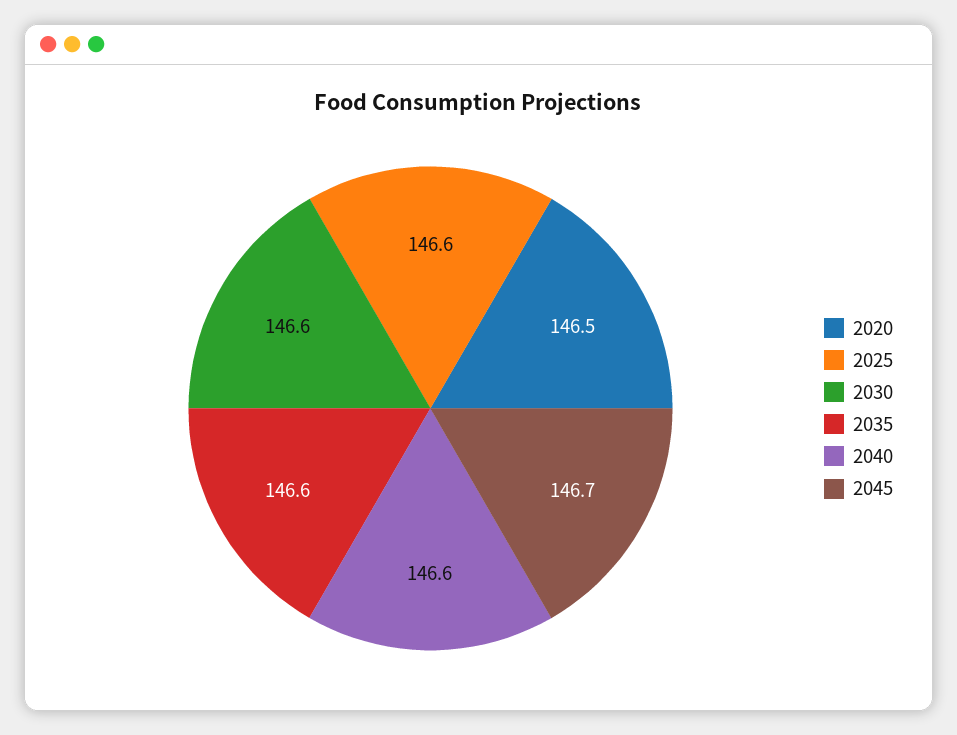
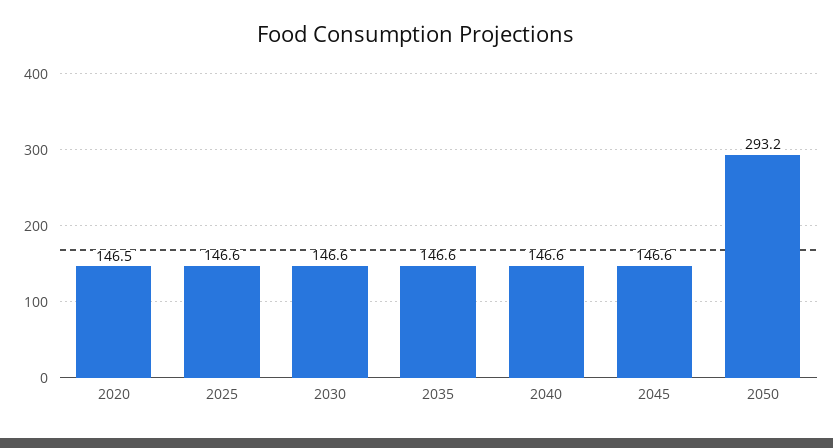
2045: 146.7 -> 146.6
2050: none -> 293.2

